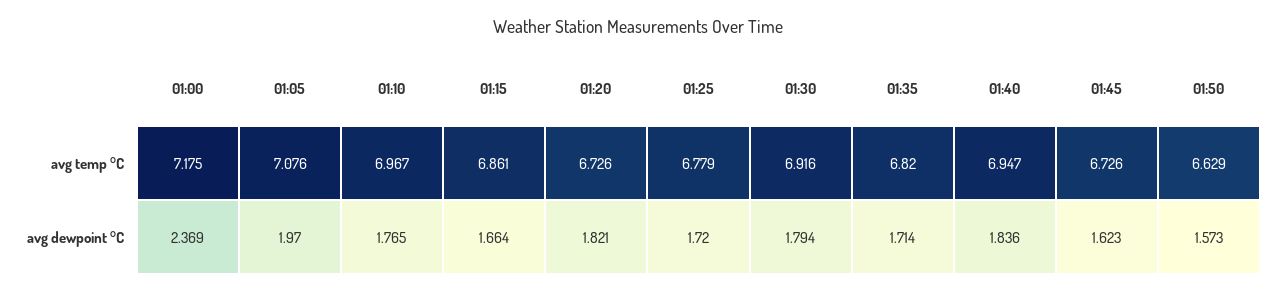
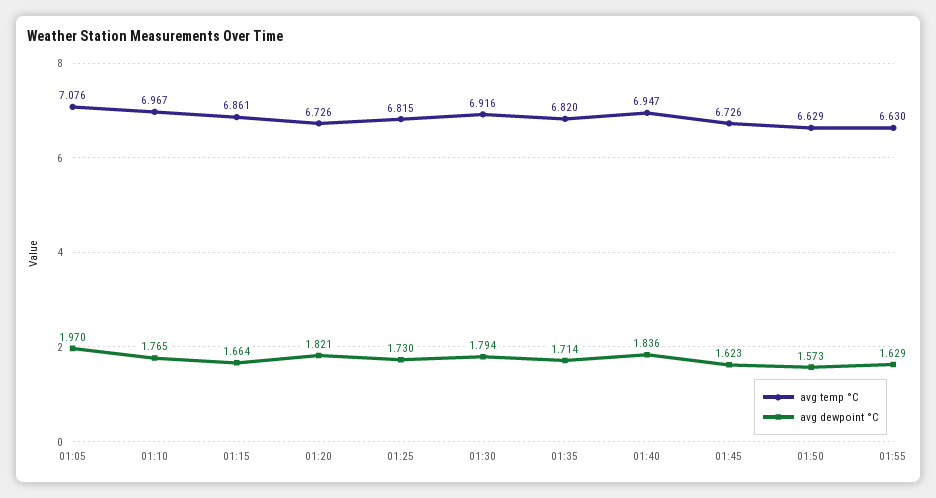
avg temp °C, 01:00: 7.175 -> none
avg temp °C, 01:25: 6.779 -> 6.815
avg dewpoint °C, 01:00: 2.369 -> none
avg dewpoint °C, 01:25: 1.72 -> 1.73
avg temp °C, 01:55: none -> 6.63
avg dewpoint °C, 01:55: none -> 1.629

